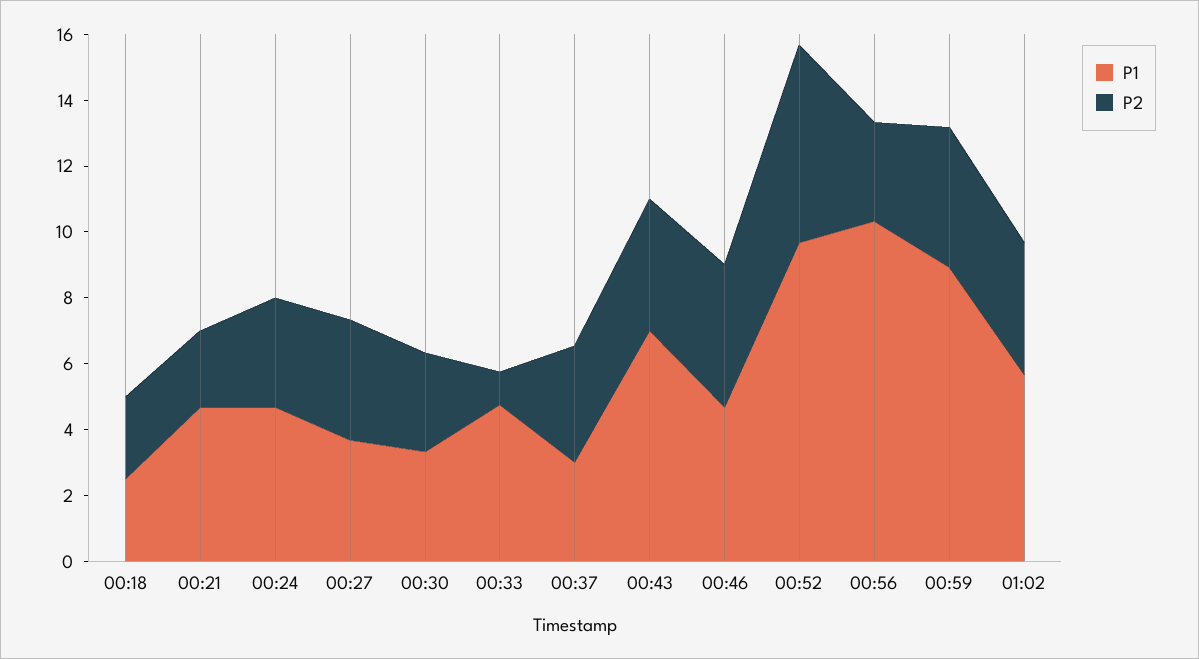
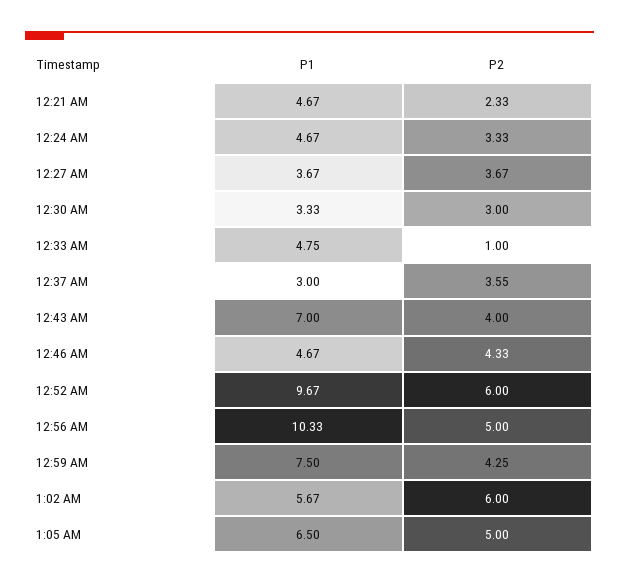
P1, 00:18: 2.5 -> none
P2, 00:18: 2.5 -> none
P2, 00:56: 3 -> 5
P1, 00:59: 9 -> 7.5
P2, 01:02: 4 -> 6
P1, 1:05 AM: none -> 6.5
P2, 1:05 AM: none -> 5

